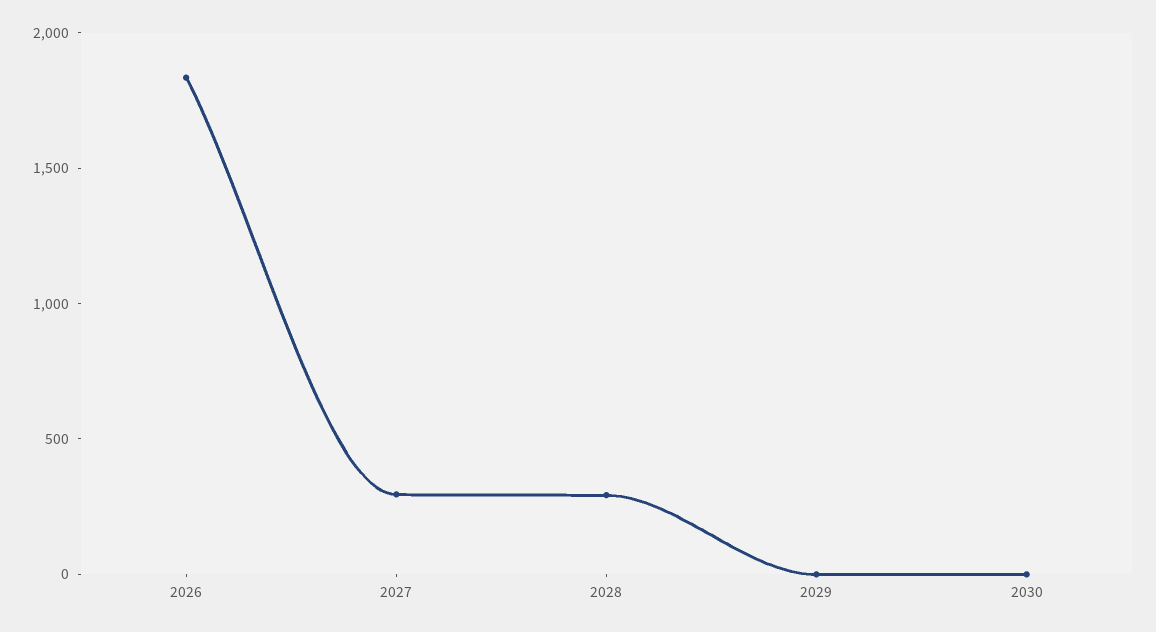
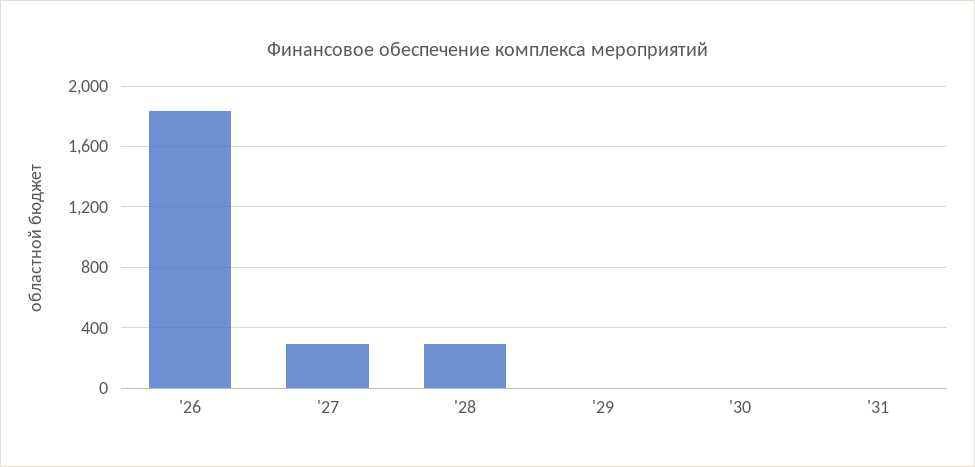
'31: none -> 0

